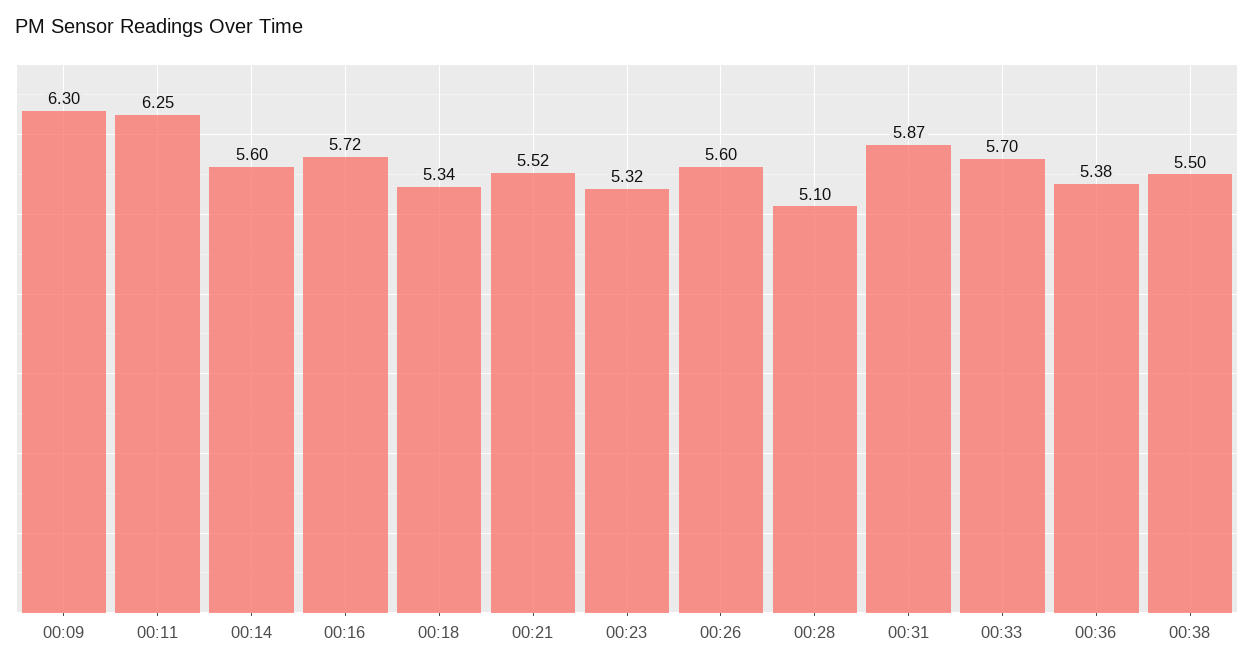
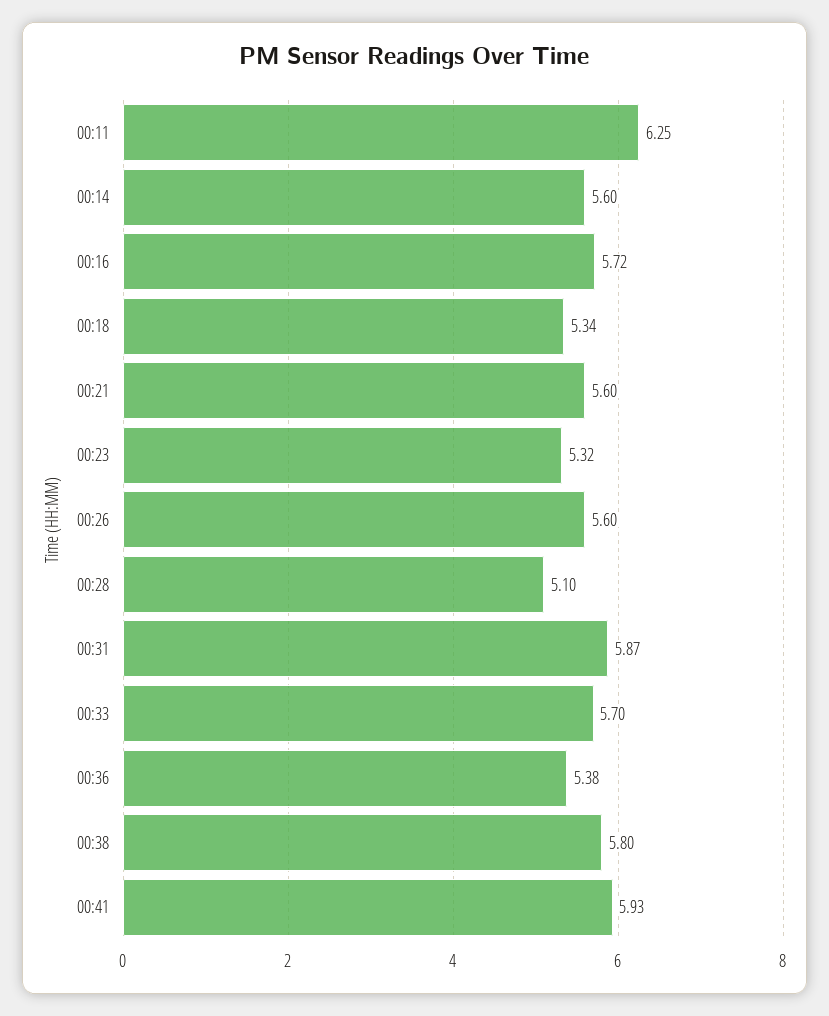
00:09: 6.3 -> none
00:21: 5.52 -> 5.6
00:38: 5.5 -> 5.8
00:41: none -> 5.93

